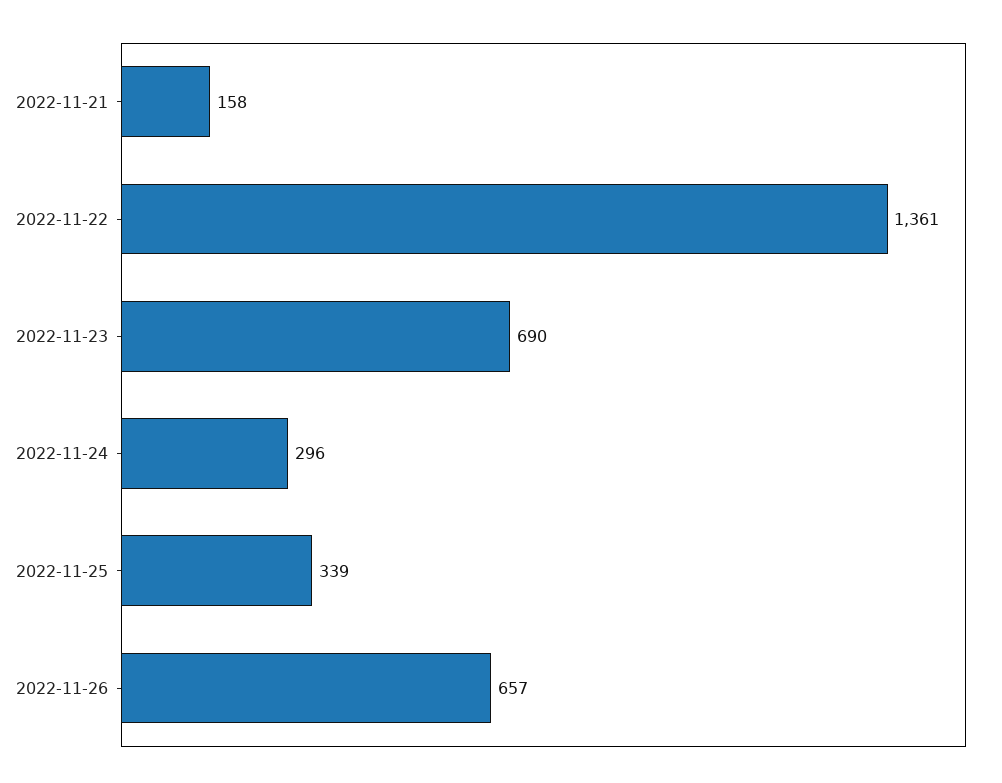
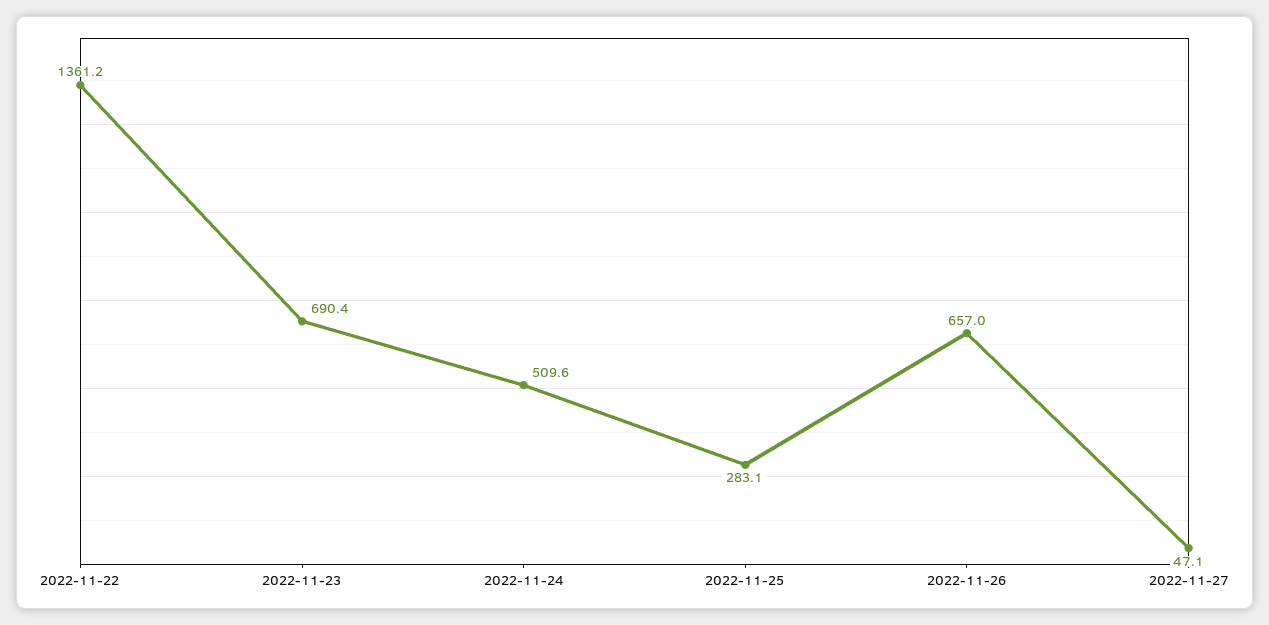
2022-11-21: 158 -> none
2022-11-24: 296 -> 509.6
2022-11-25: 339 -> 283.1
2022-11-27: none -> 47.1

